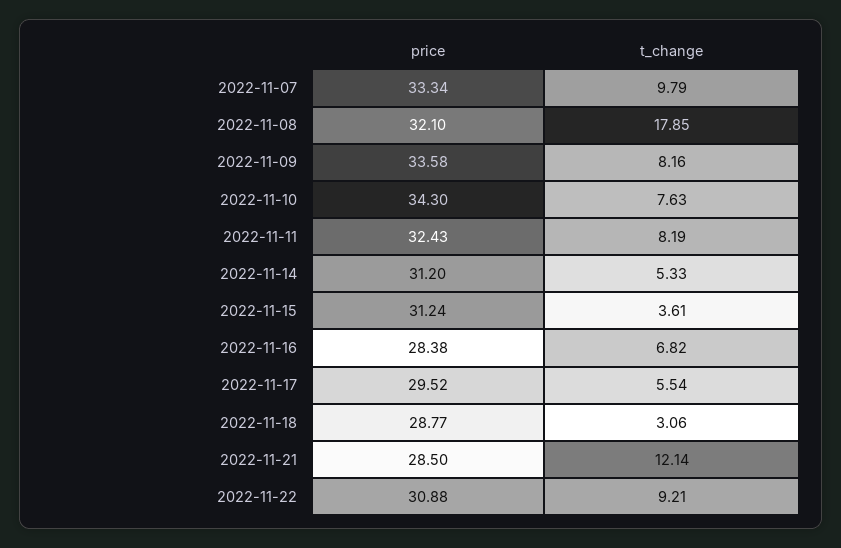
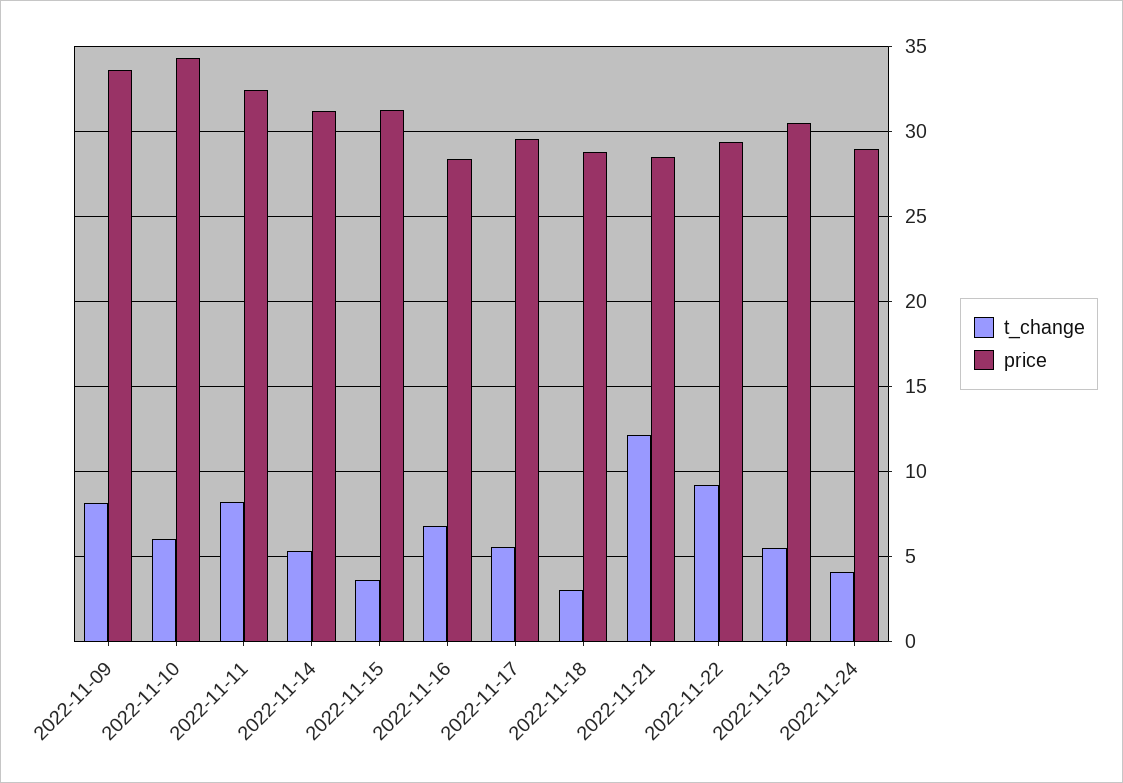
price, 2022-11-07: 33.34 -> none
t_change, 2022-11-07: 9.79 -> none
price, 2022-11-08: 32.1 -> none
t_change, 2022-11-08: 17.85 -> none
t_change, 2022-11-10: 7.63 -> 6
price, 2022-11-22: 30.88 -> 29.5
t_change, 2022-11-23: none -> 5.5
price, 2022-11-23: none -> 30.5
t_change, 2022-11-24: none -> 4
price, 2022-11-24: none -> 29

